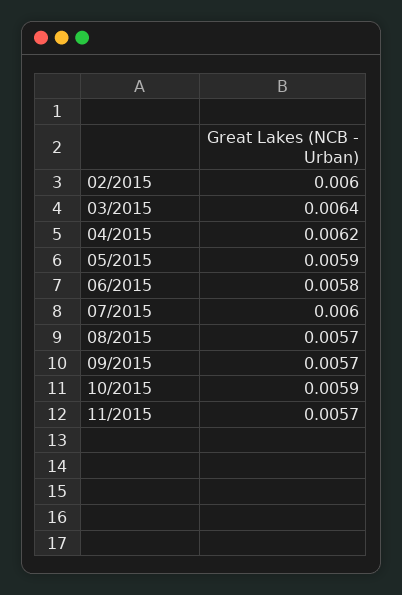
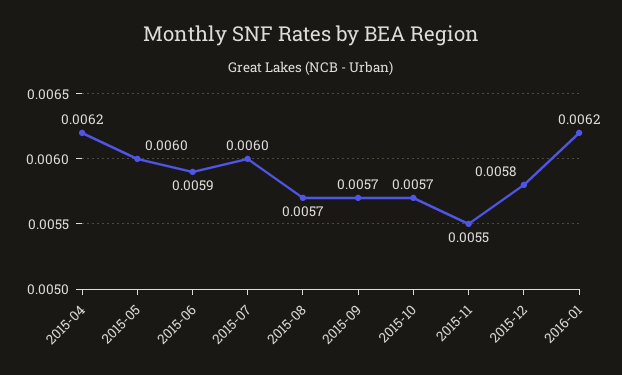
02/2015: 0.006 -> none
03/2015: 0.0064 -> none
05/2015: 0.0059 -> 0.006
06/2015: 0.0058 -> 0.0059
10/2015: 0.0059 -> 0.0057
11/2015: 0.0057 -> 0.0055
2015-12: none -> 0.0058
2016-01: none -> 0.0062

